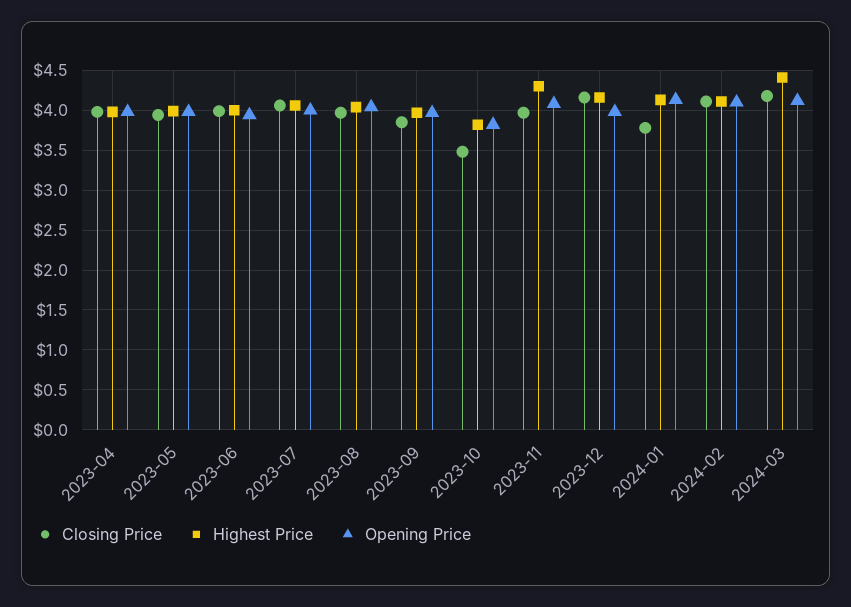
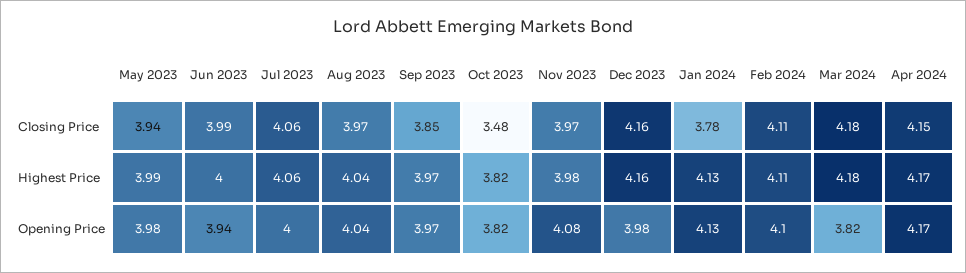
Closing Price, 2023-04: 4 -> none
Highest Price, 2023-04: 4 -> none
Opening Price, 2023-04: 4 -> none
Highest Price, 2023-11: 4.3 -> 3.98
Highest Price, 2024-03: 4.4 -> 4.18
Opening Price, 2024-03: 4.1 -> 3.82
Closing Price, Apr 2024: none -> 4.15
Highest Price, Apr 2024: none -> 4.17
Opening Price, Apr 2024: none -> 4.17

